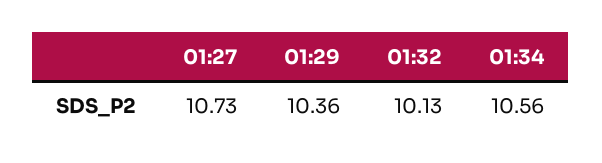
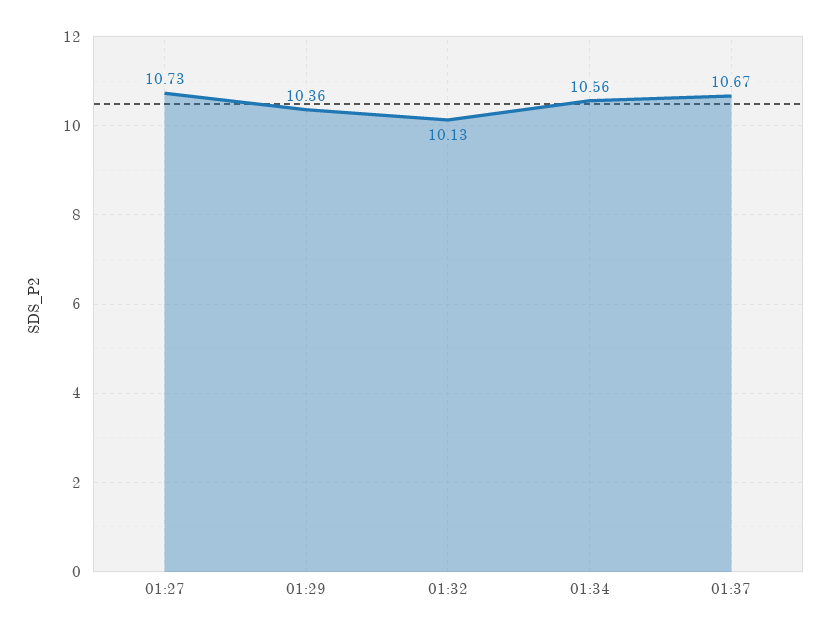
01:37: none -> 10.67

